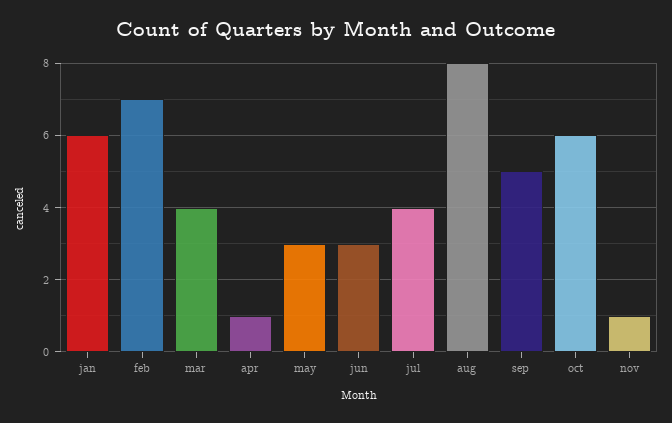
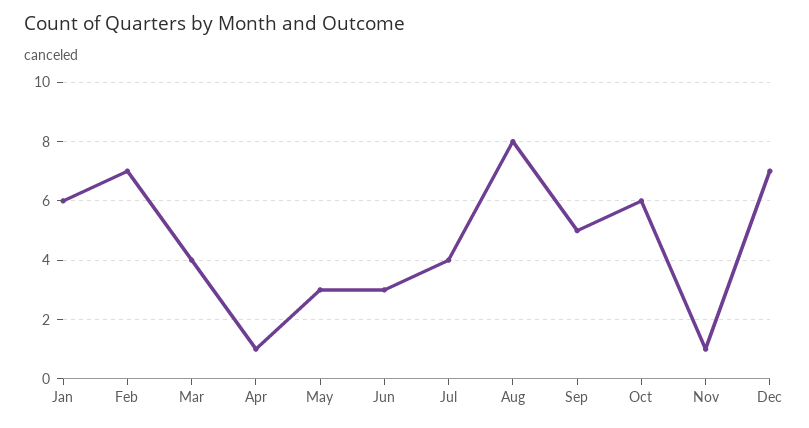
Dec: none -> 7

